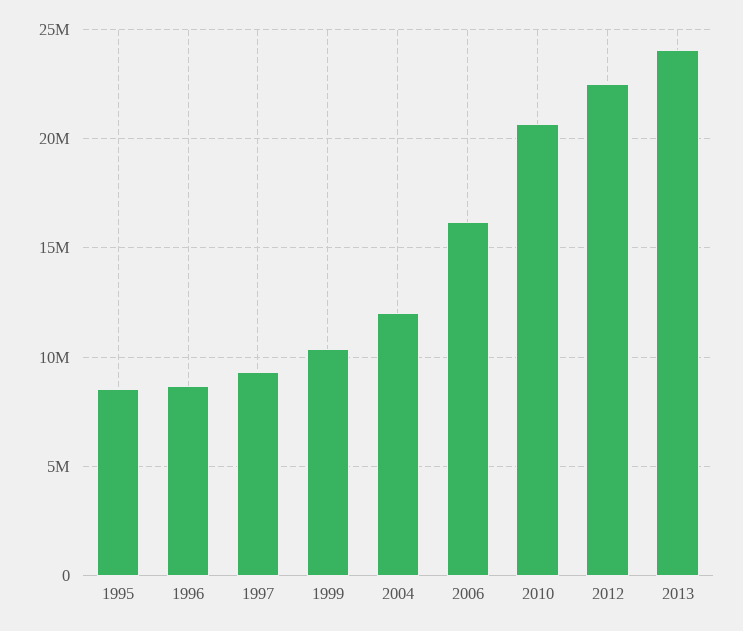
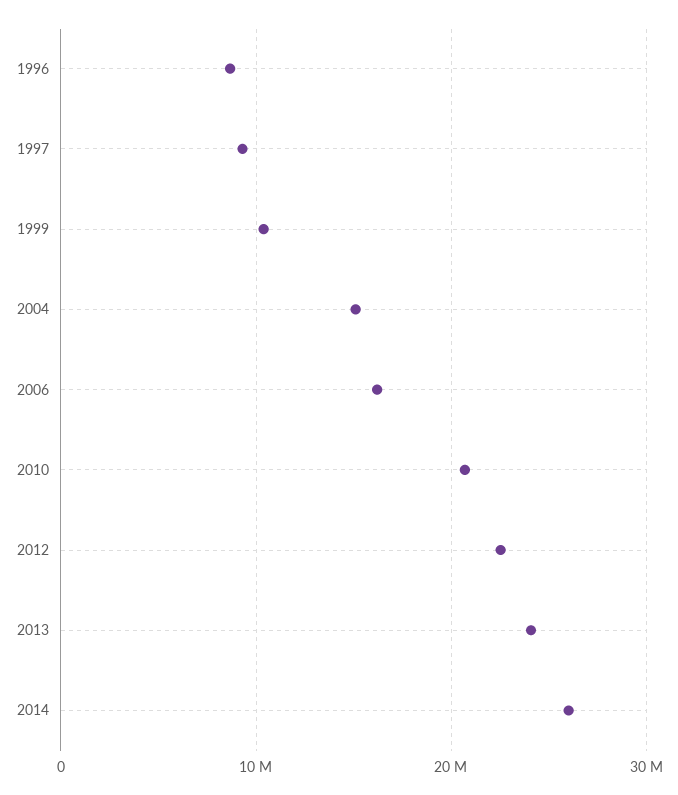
1995: 8500000 -> none
2004: 12000000 -> 15000000
2014: none -> 26000000

